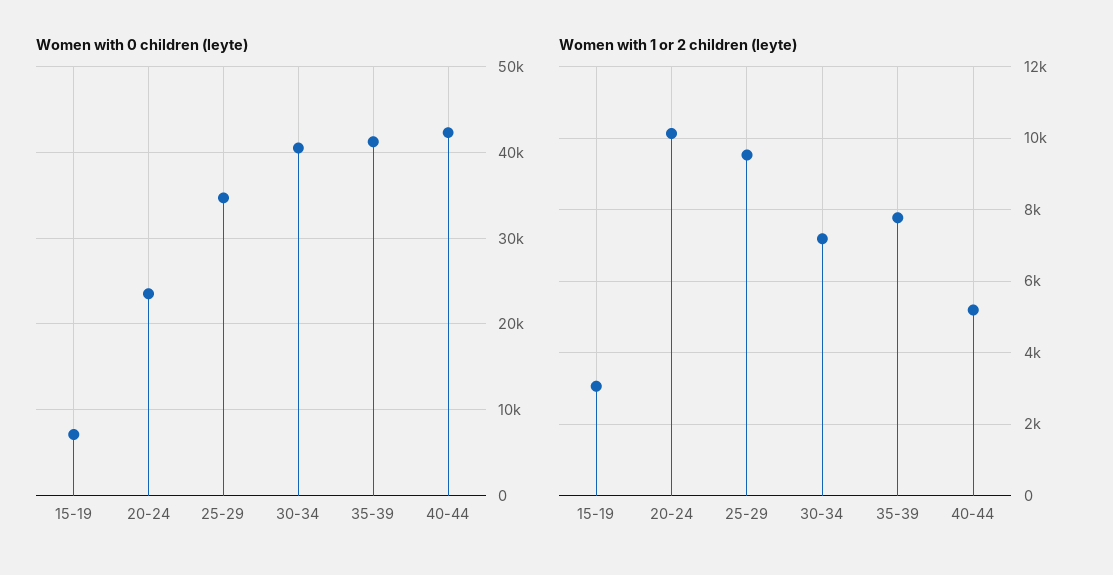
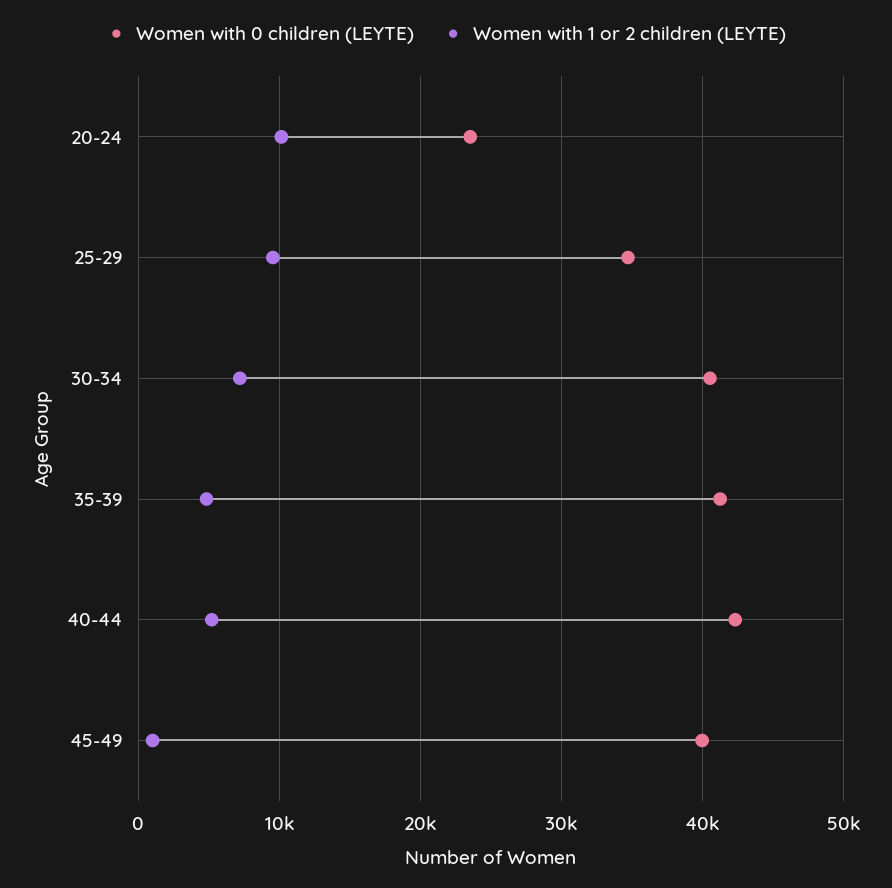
Women with 0 children (leyte), 15-19: 7000 -> none
Women with 1 or 2 children (leyte), 15-19: 3000 -> none
Women with 1 or 2 children (leyte), 35-39: 7800 -> 5000
Women with 0 children (leyte), 45-49: none -> 40000
Women with 1 or 2 children (leyte), 45-49: none -> 1000

